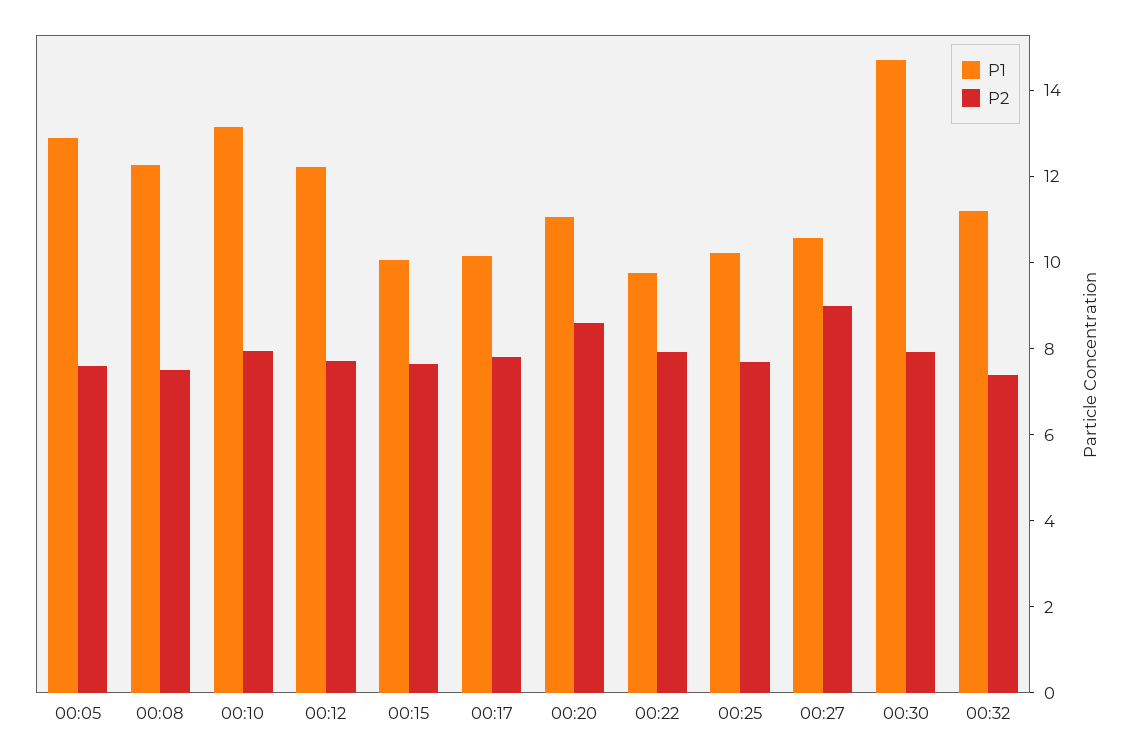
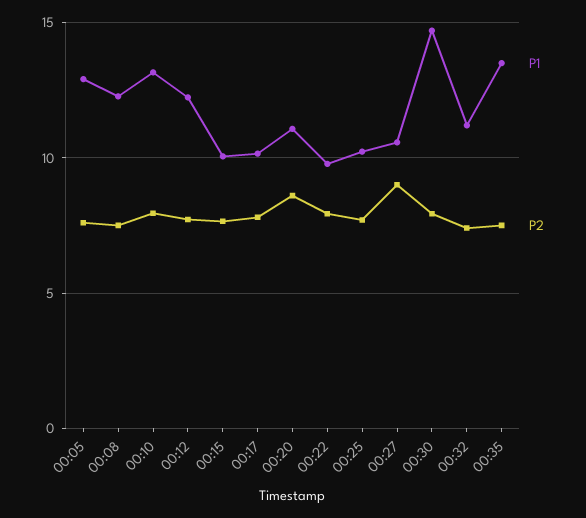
P1, 00:35: none -> 13.5
P2, 00:35: none -> 7.5

